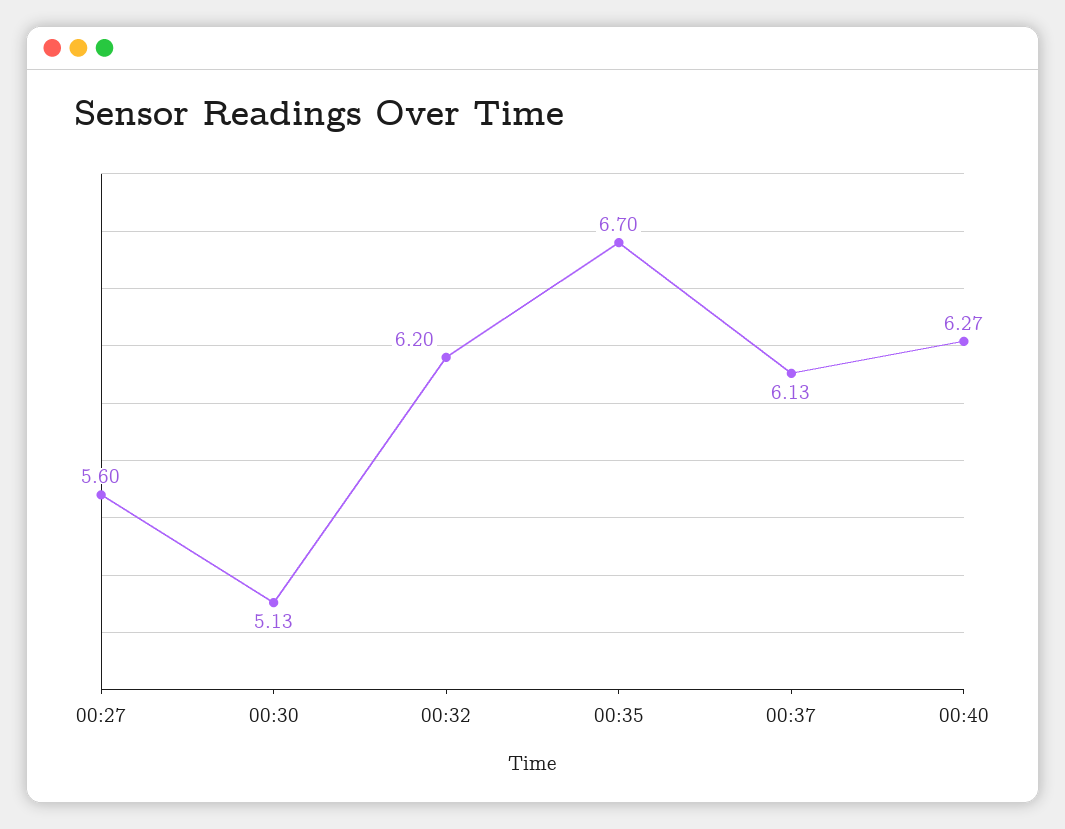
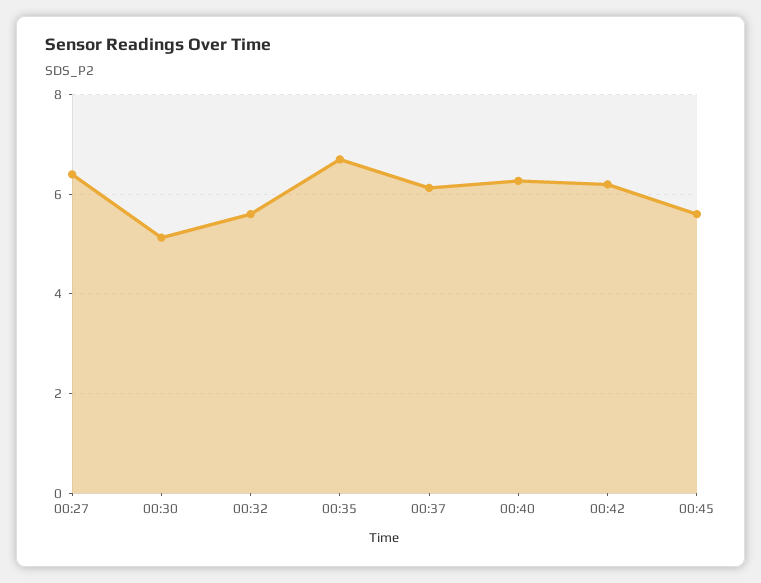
00:27: 5.6 -> 6.4
00:32: 6.2 -> 5.6
00:42: none -> 6.2
00:45: none -> 5.6

